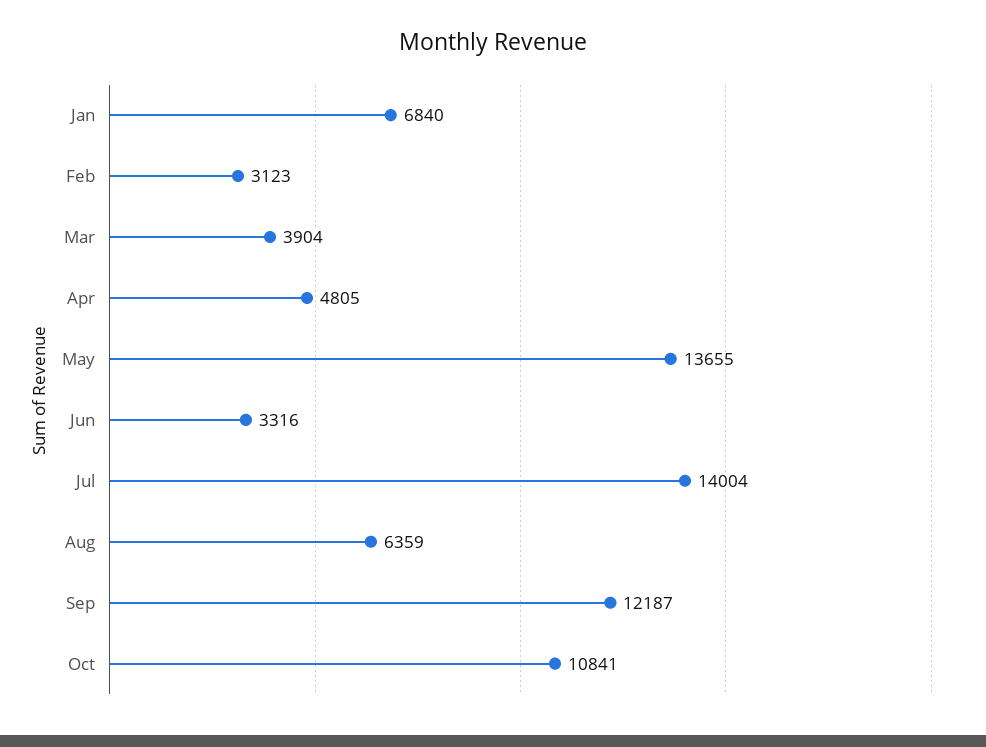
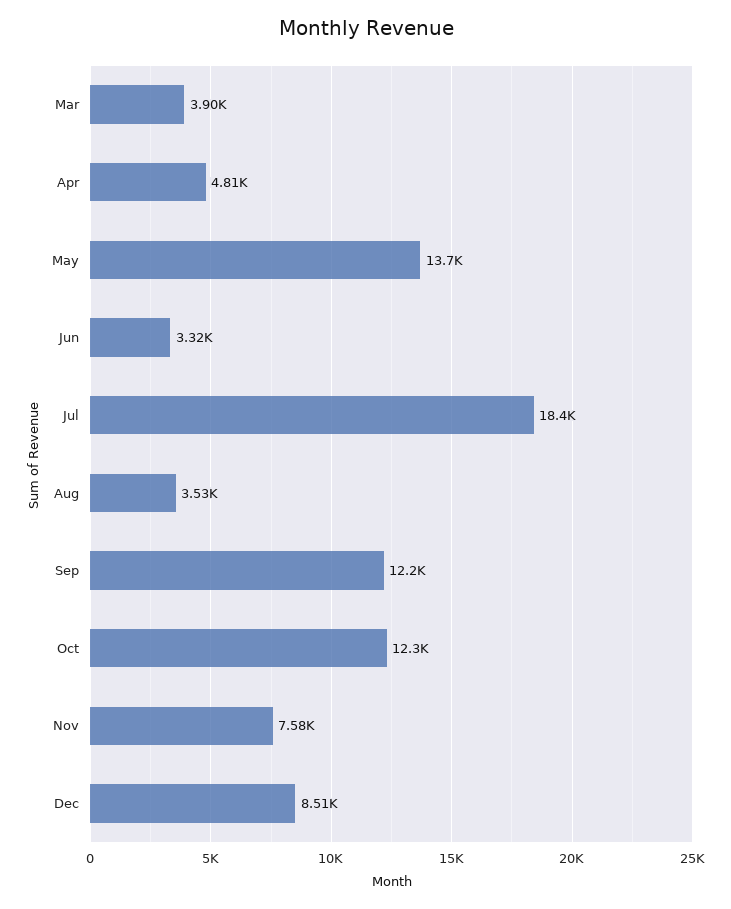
Jan: 6840 -> none
Feb: 3123 -> none
Jul: 14004 -> 18400
Aug: 6359 -> 3530
Oct: 10841 -> 12300
Nov: none -> 7580
Dec: none -> 8510

